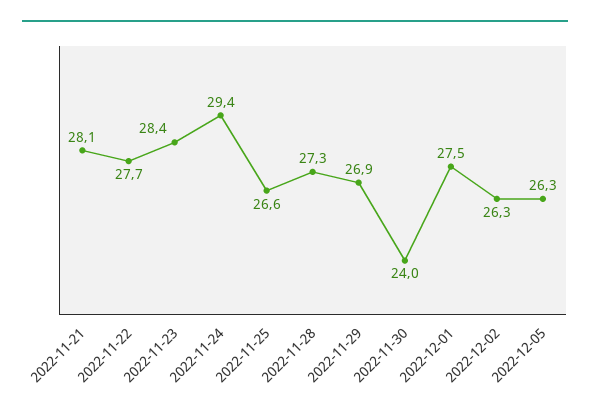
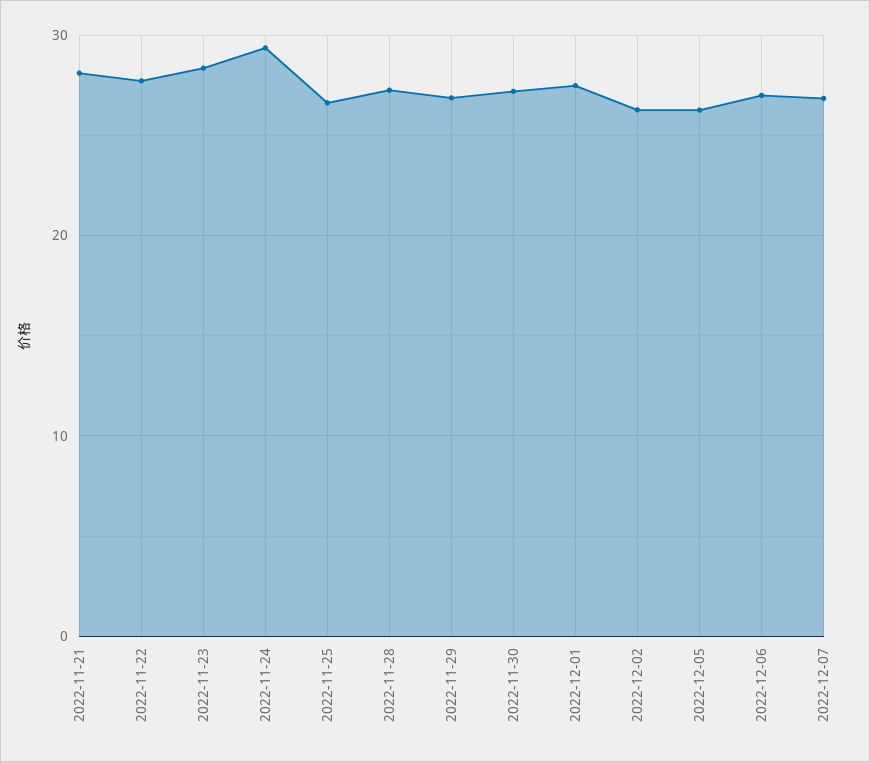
2022-11-30: 24 -> 27
2022-12-06: none -> 27
2022-12-07: none -> 27

